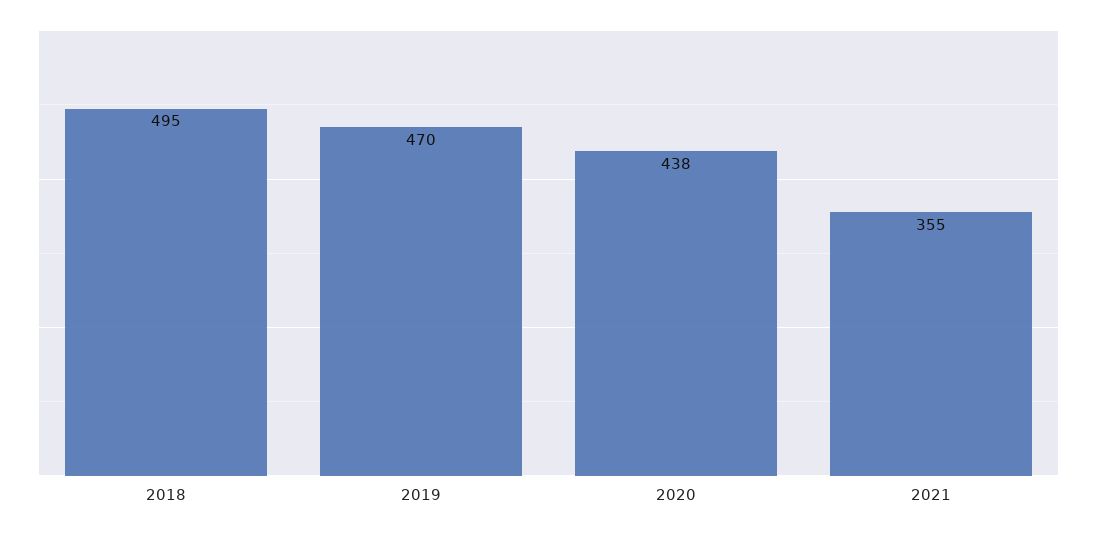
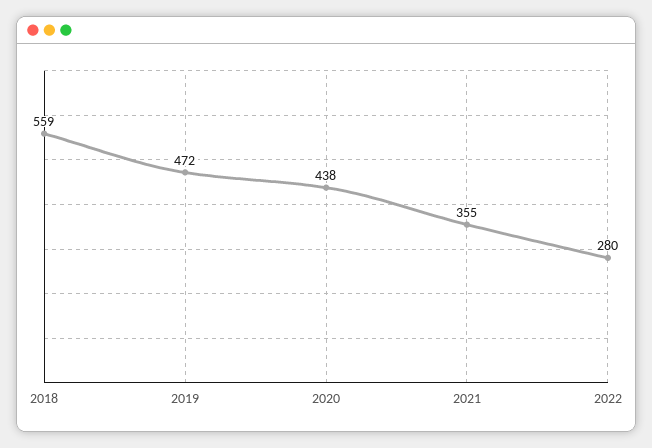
2018: 495 -> 559
2019: 470 -> 472
2022: none -> 280

